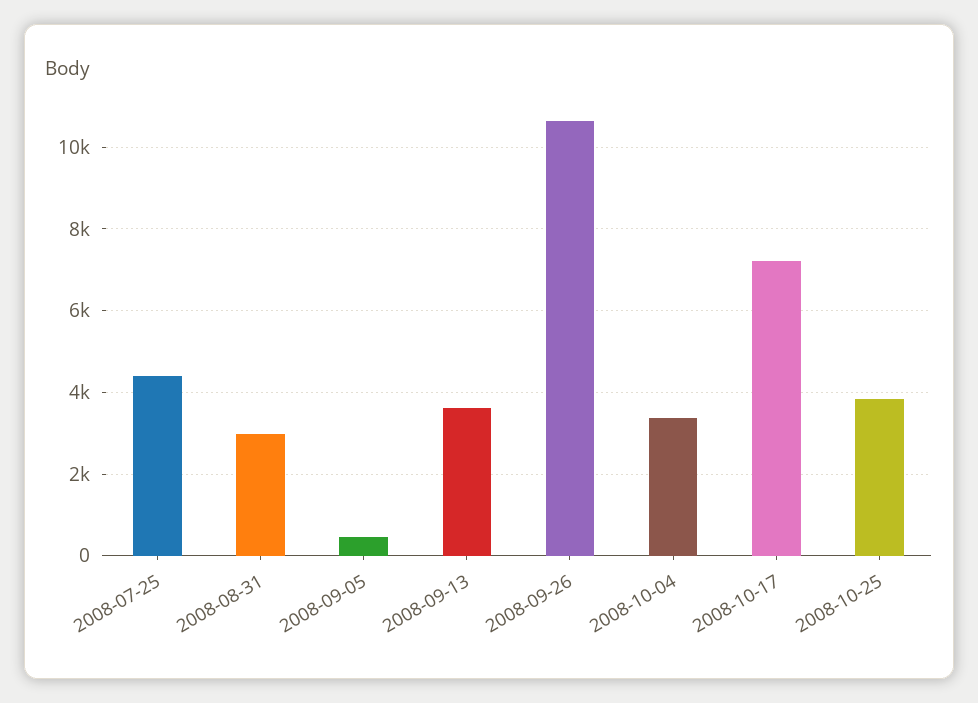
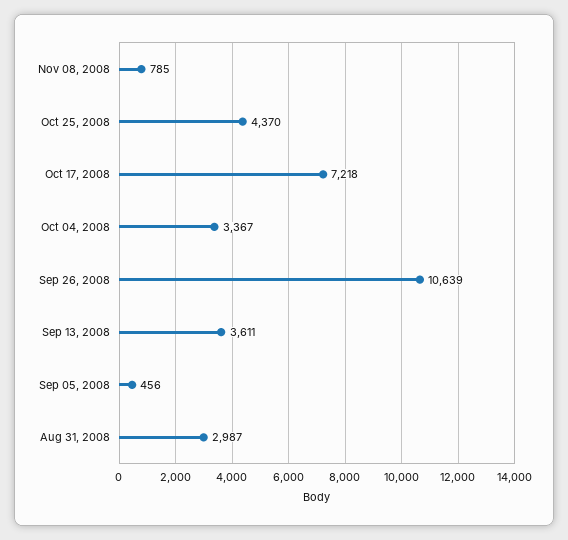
2008-07-25: 4400 -> none
2008-10-25: 3800 -> 4370
Nov 08, 2008: none -> 785

